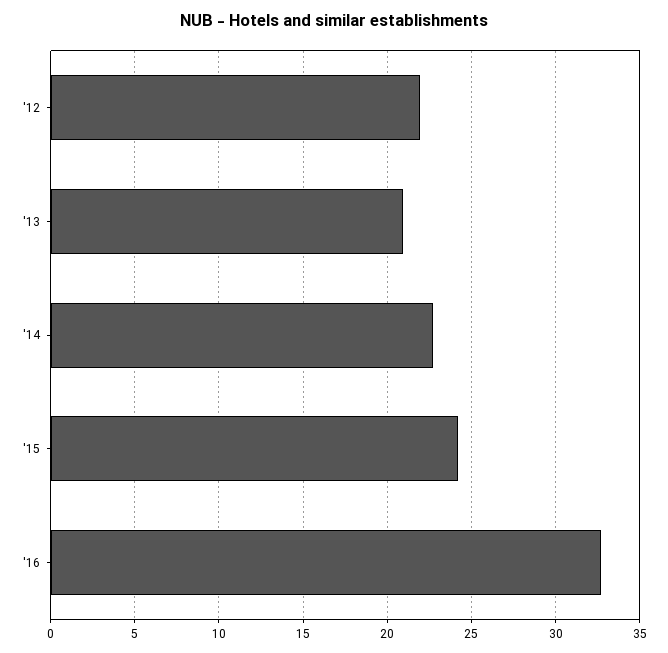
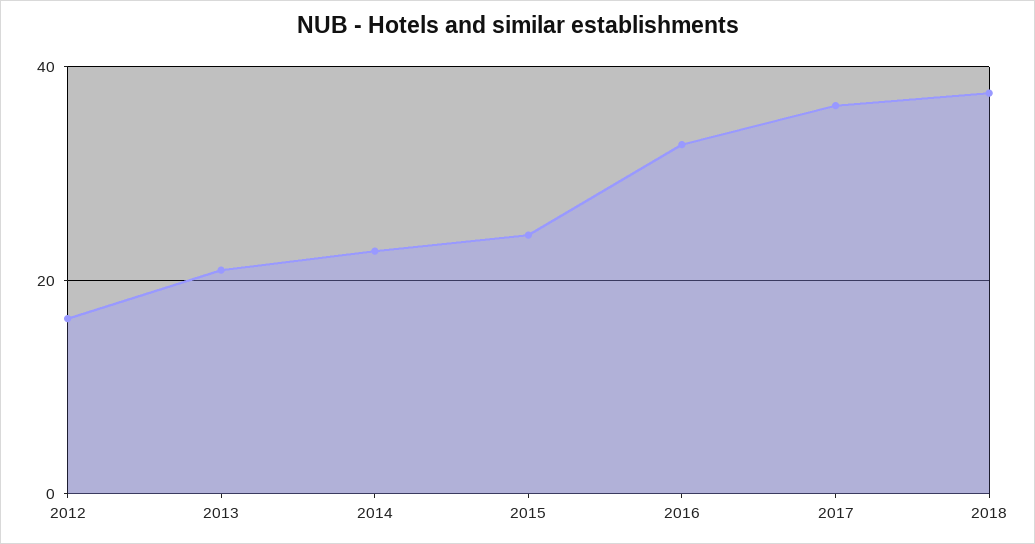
'12: 22 -> 16
2017: none -> 36
2018: none -> 38

